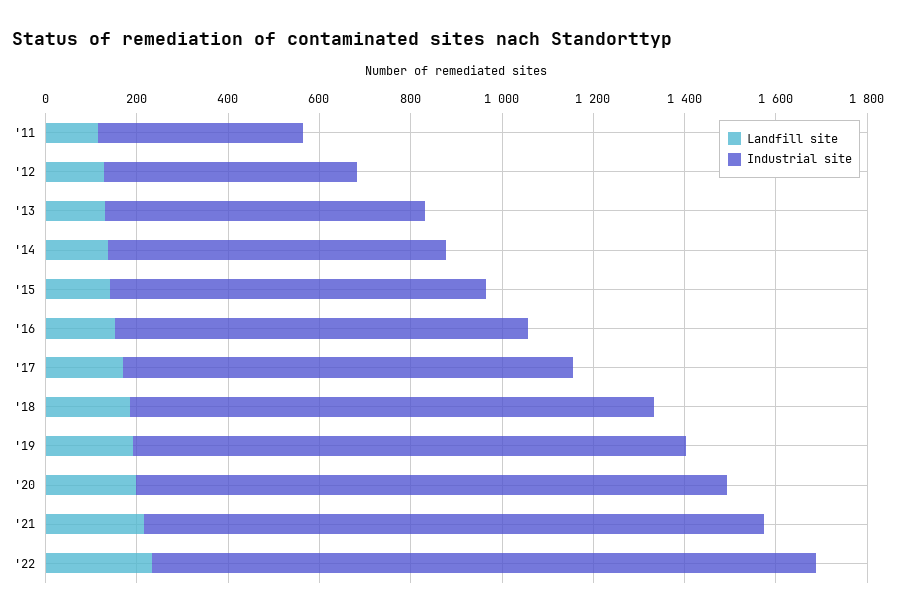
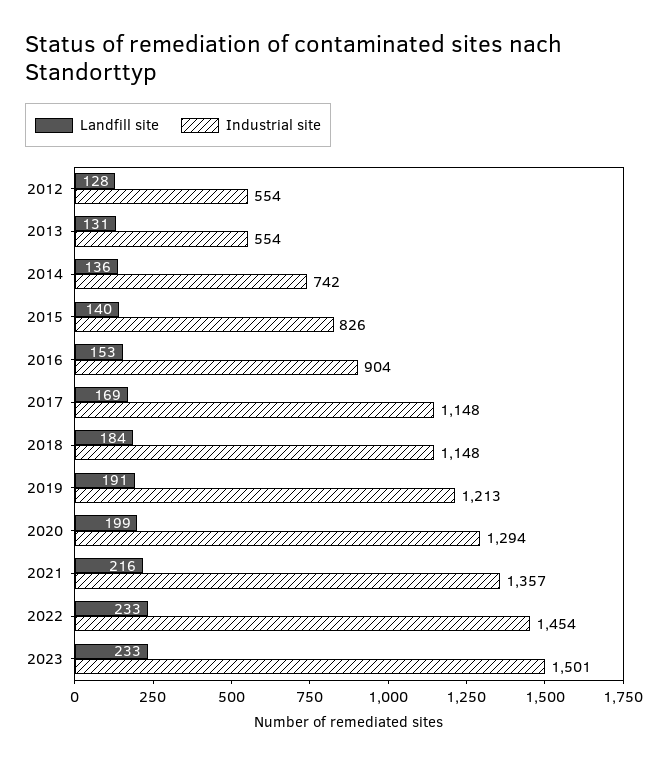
Landfill site, '11: 100 -> none
Industrial site, '11: 450 -> none
Industrial site, '13: 700 -> 554
Industrial site, '17: 1000 -> 1148
Landfill site, 2023: none -> 233
Industrial site, 2023: none -> 1501

